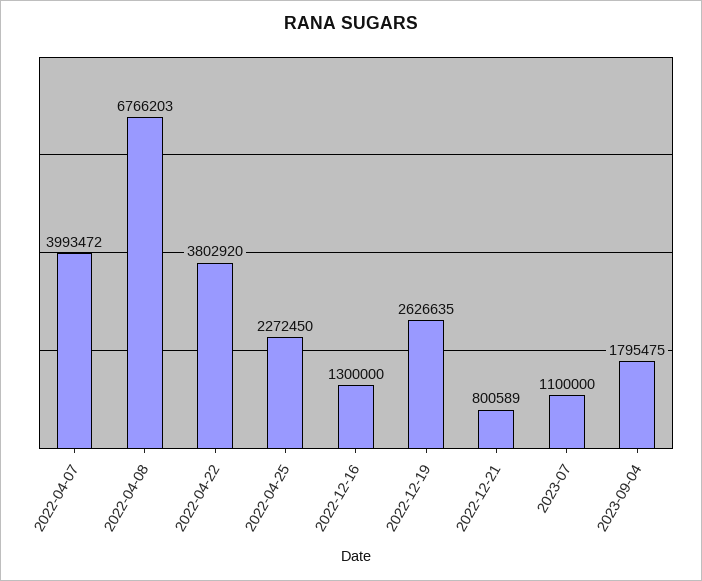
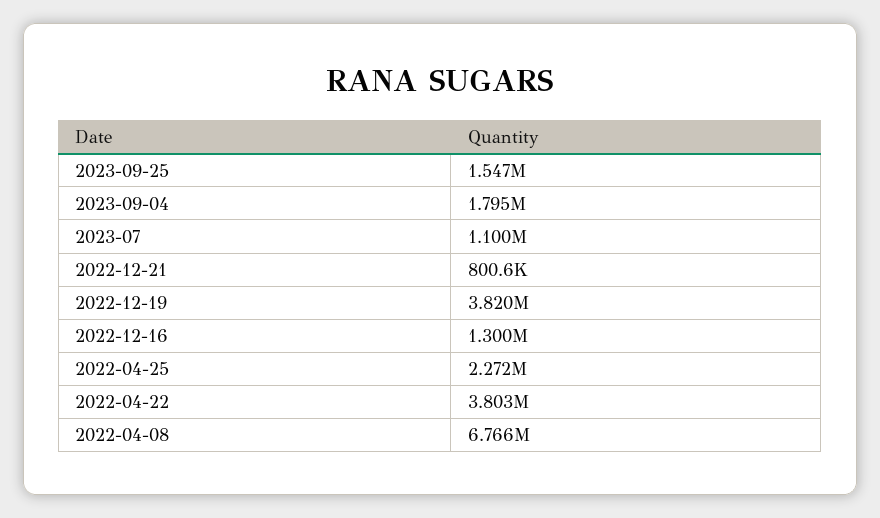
2022-04-07: 3993472 -> none
2022-12-19: 2626635 -> 3820000
2023-09-25: none -> 1547000

